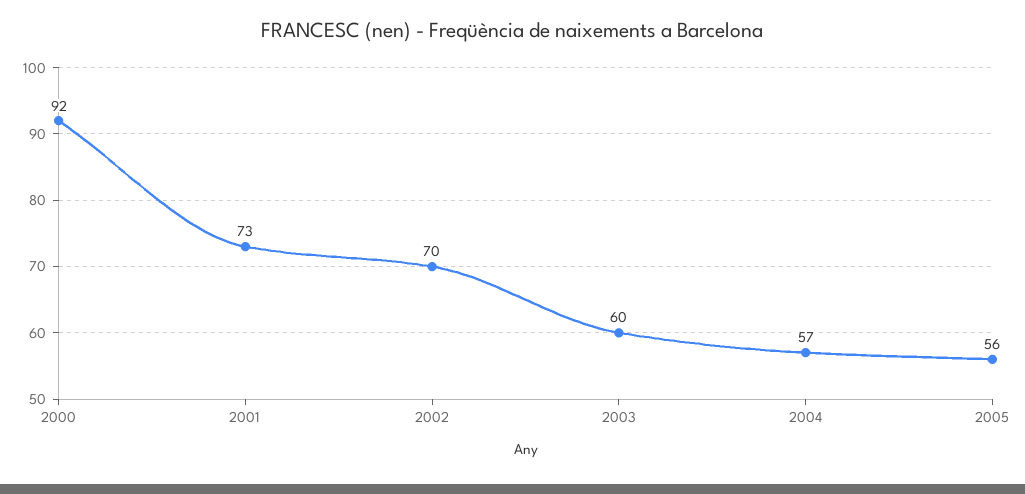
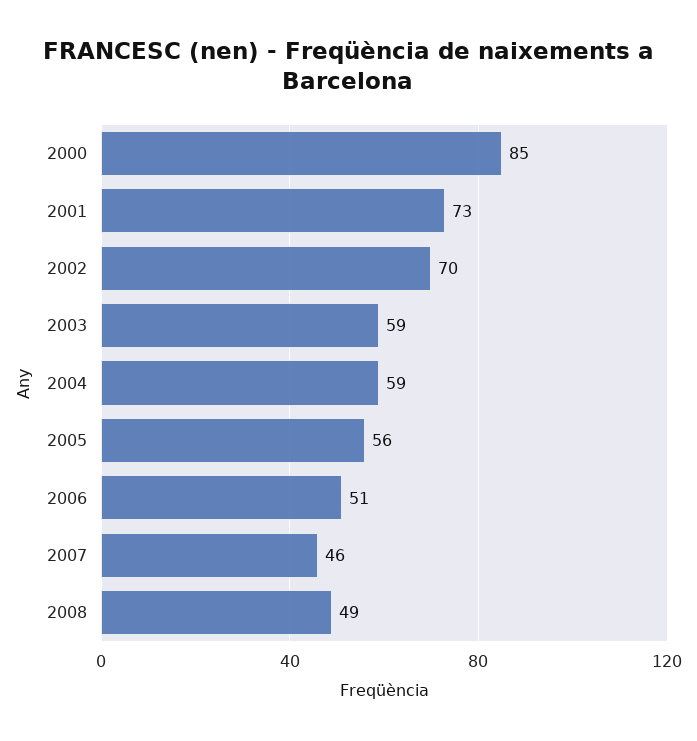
2000: 92 -> 85
2003: 60 -> 59
2004: 57 -> 59
2006: none -> 51
2007: none -> 46
2008: none -> 49

